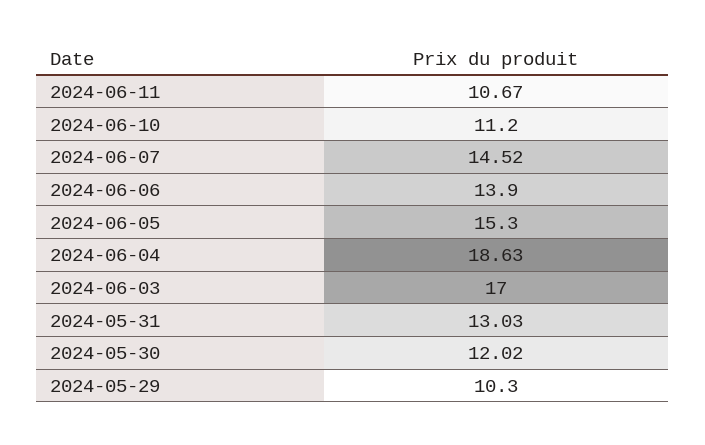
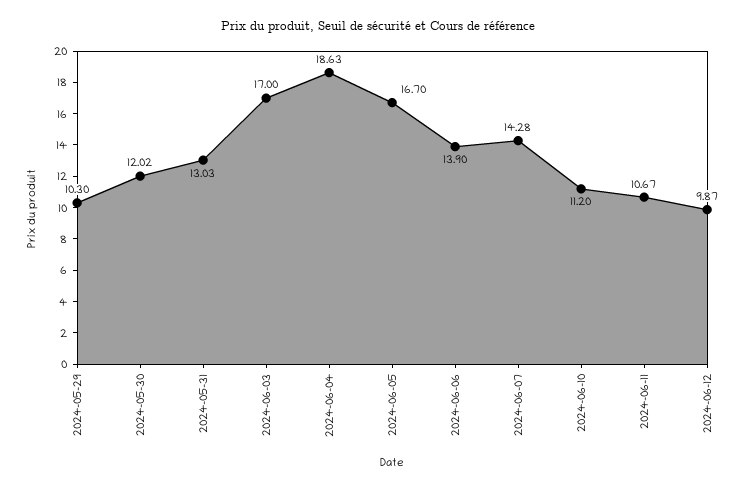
2024-06-07: 14.52 -> 14.28
2024-06-05: 15.3 -> 16.7
2024-06-12: none -> 9.87

